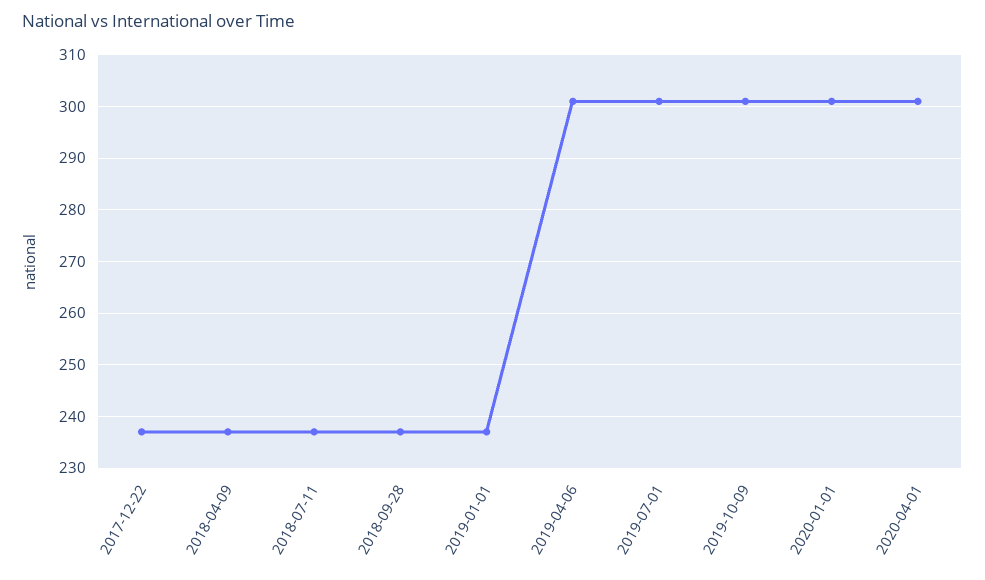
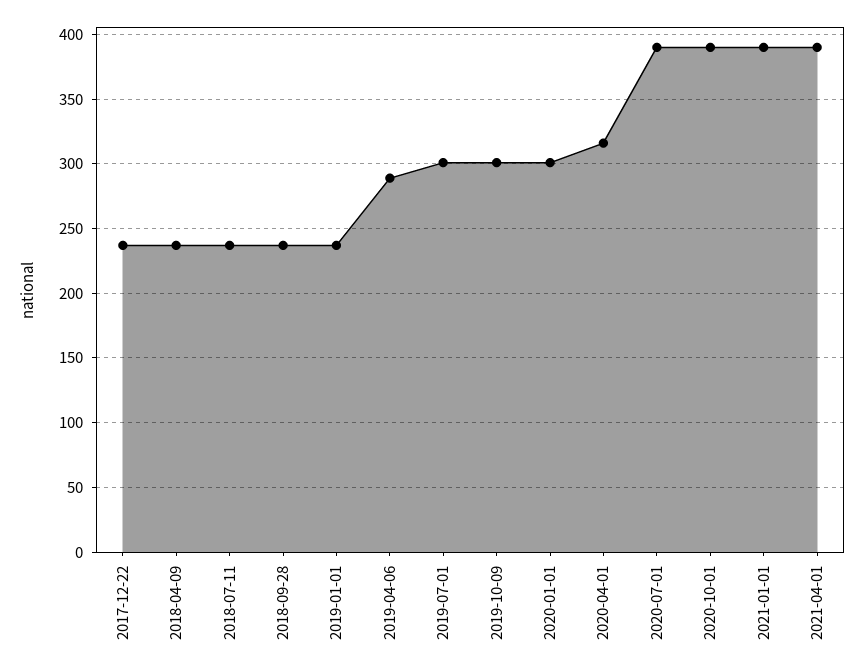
2019-04-06: 300 -> 290
2020-04-01: 300 -> 315
2020-07-01: none -> 390
2020-10-01: none -> 390
2021-01-01: none -> 390
2021-04-01: none -> 390

